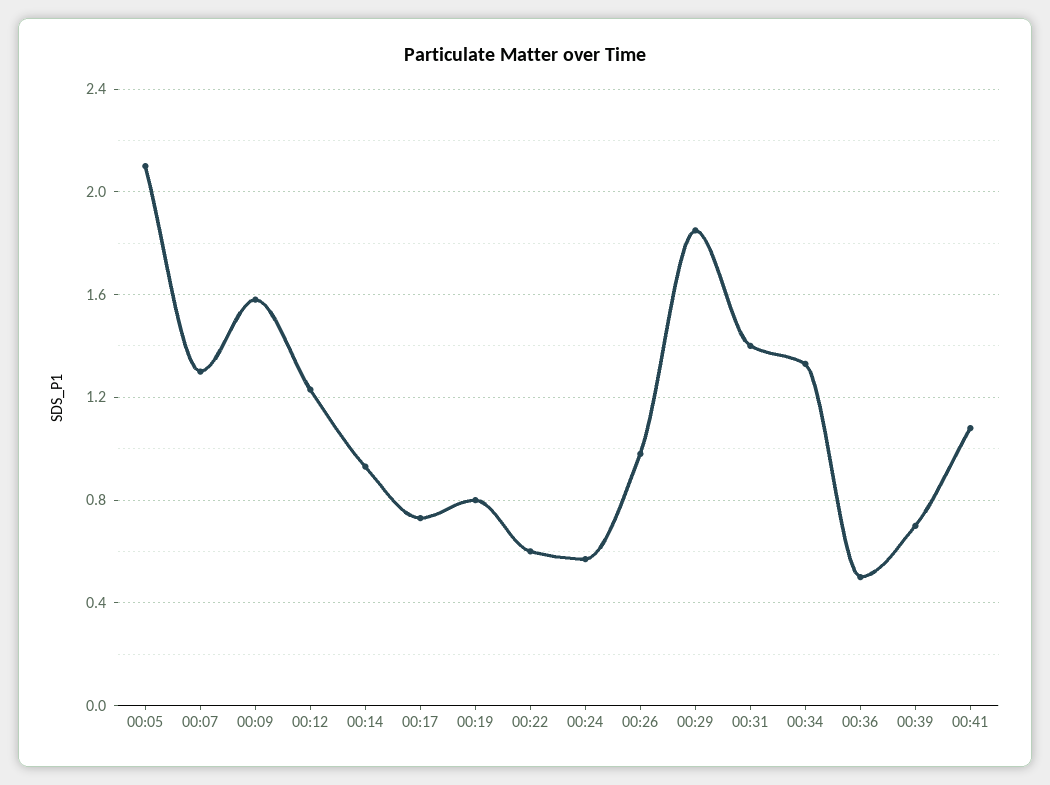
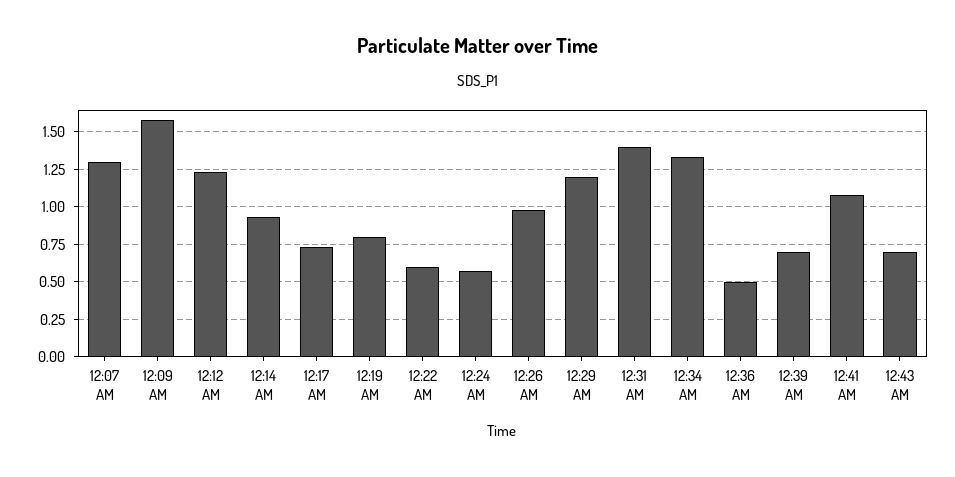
00:05: 2.1 -> none
00:29: 1.85 -> 1.2
12:43 AM: none -> 0.7

